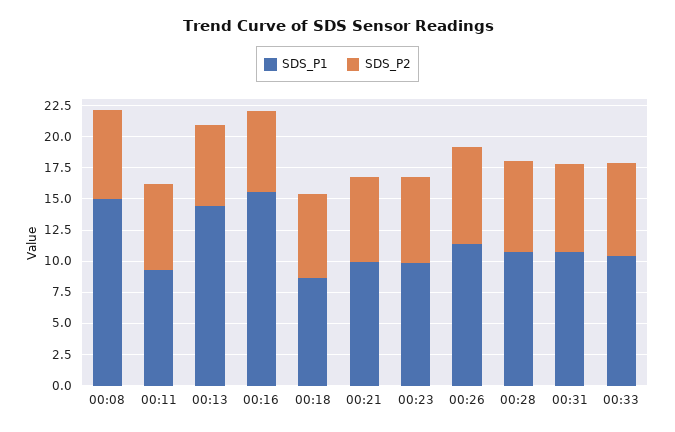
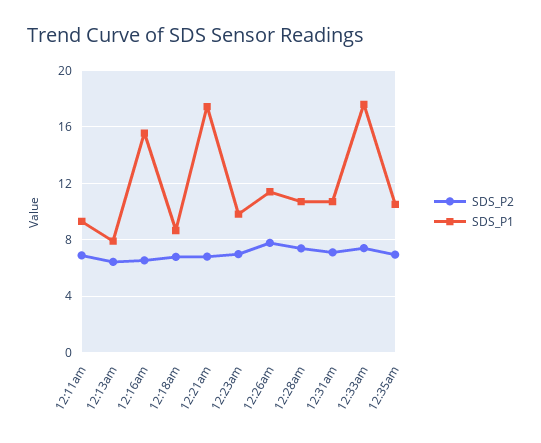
SDS_P1, 00:08: 15 -> none
SDS_P2, 00:08: 7.5 -> none
SDS_P1, 00:13: 15 -> 8
SDS_P1, 00:21: 10 -> 17.5
SDS_P1, 00:33: 10 -> 17.5
SDS_P2, 12:35am: none -> 7
SDS_P1, 12:35am: none -> 10.5

